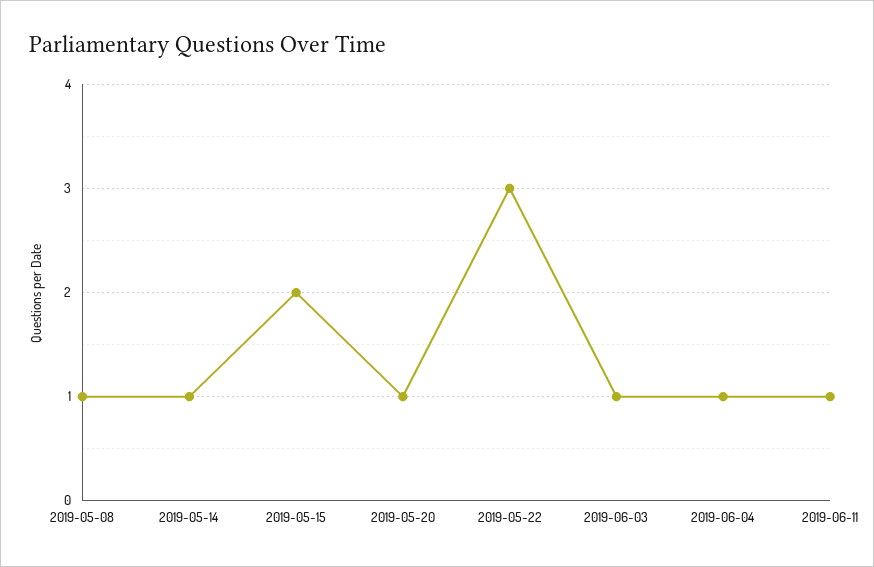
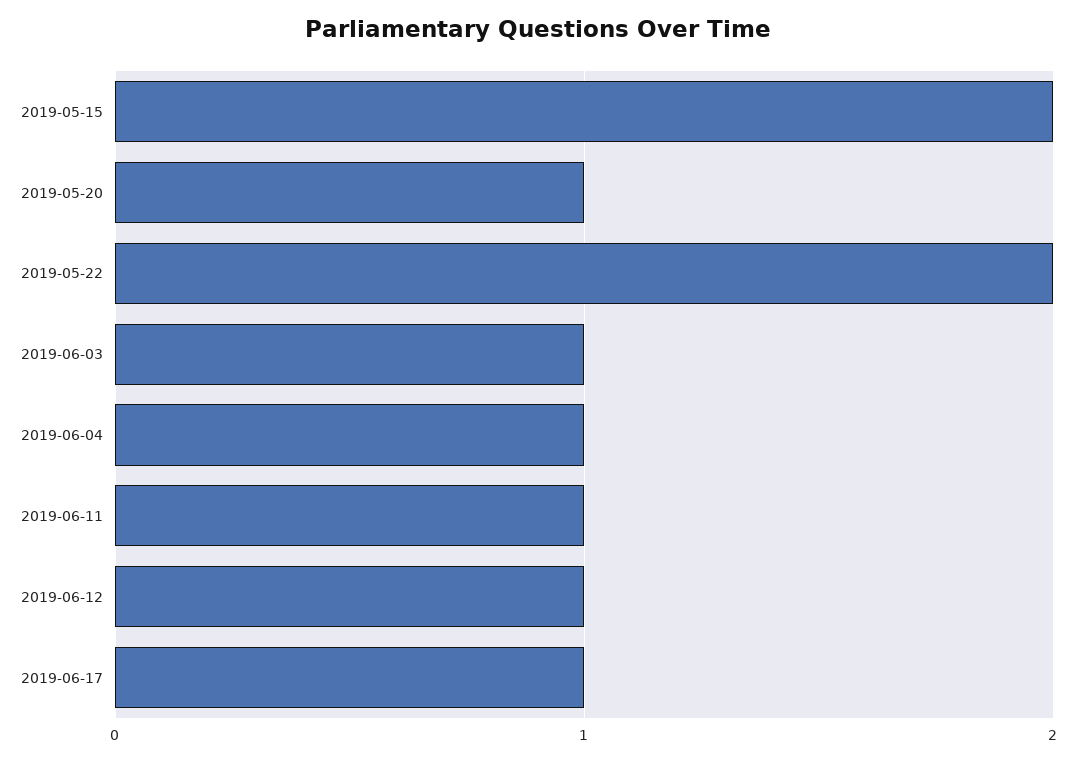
2019-05-08: 1 -> none
2019-05-14: 1 -> none
2019-05-22: 3 -> 2
2019-06-12: none -> 1
2019-06-17: none -> 1

